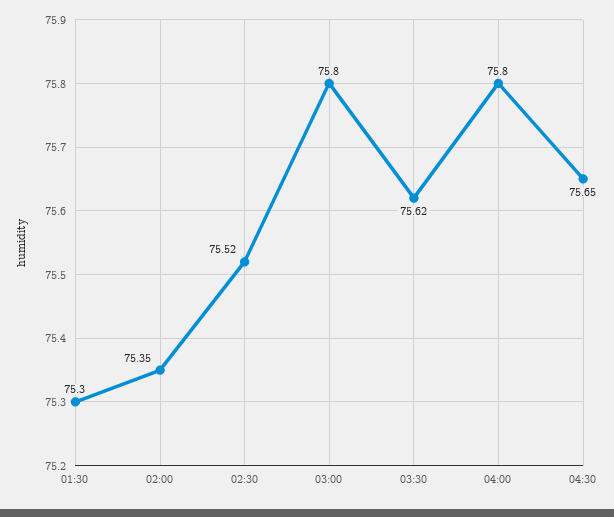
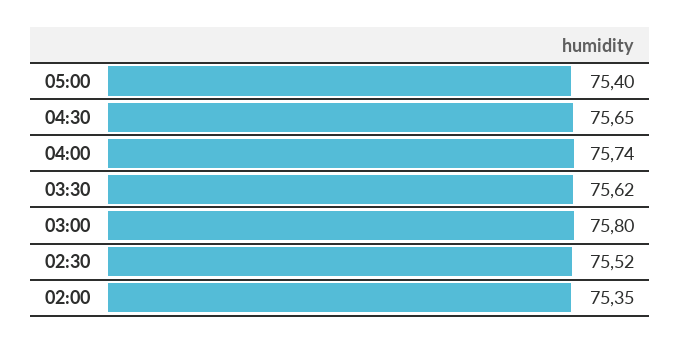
01:30: 75.3 -> none
04:00: 75.8 -> 75.74
05:00: none -> 75.4

